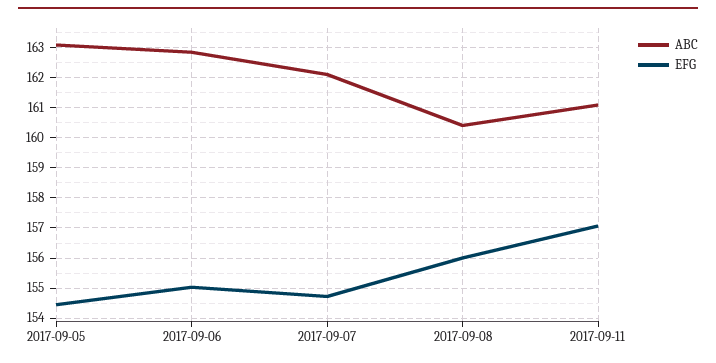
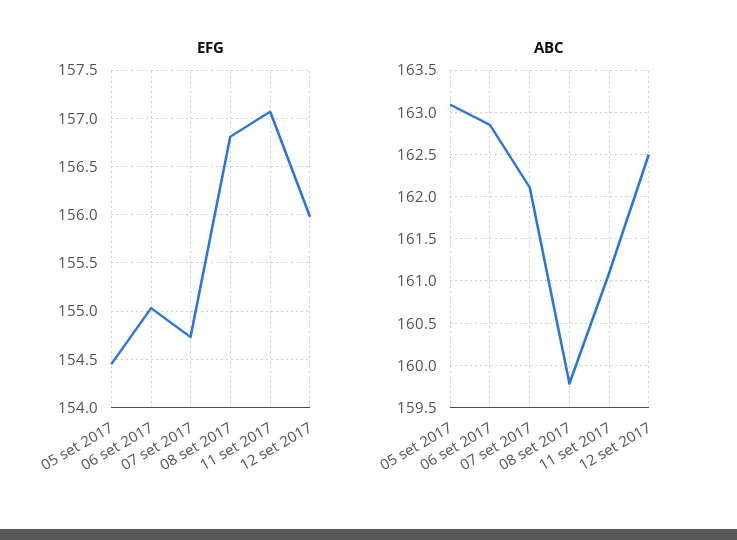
ABC, 2017-09-08: 160.4 -> 159.8
EFG, 2017-09-08: 156 -> 156.8
EFG, 12 set 2017: none -> 156
ABC, 12 set 2017: none -> 162.5

